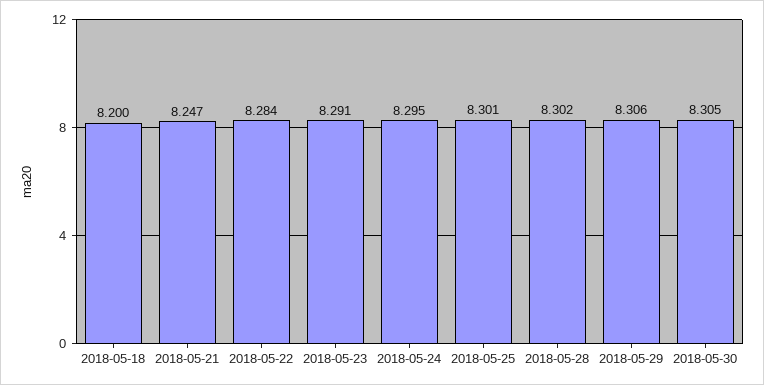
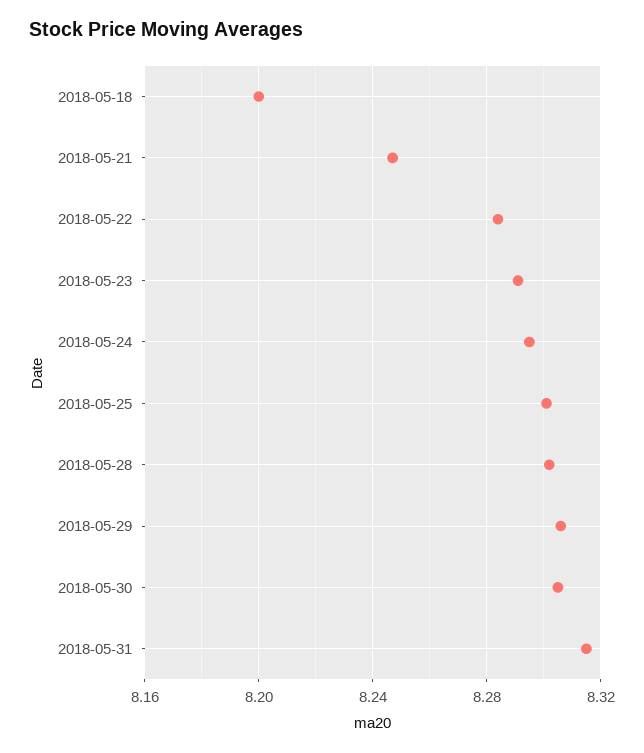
2018-05-31: none -> 8.315

